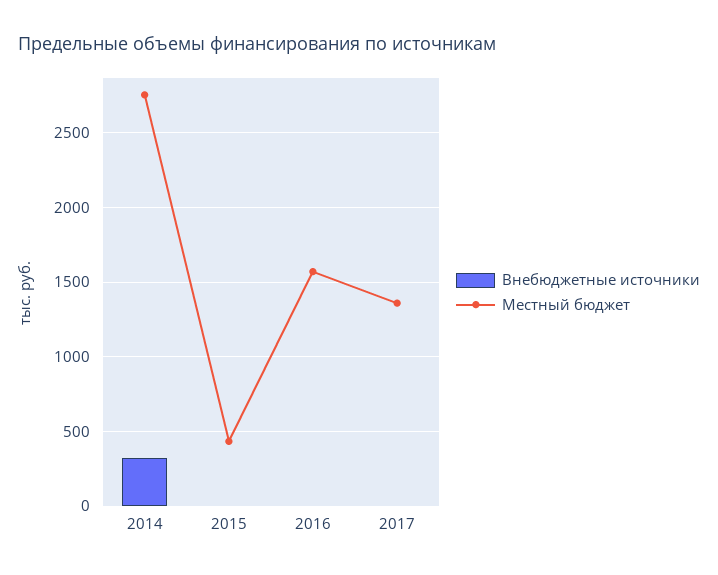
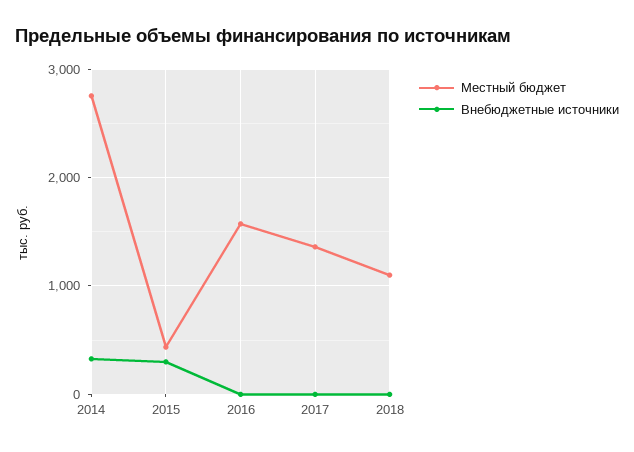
Внебюджетные источники, 2015: 0 -> 300
Местный бюджет, 2018: none -> 1100
Внебюджетные источники, 2018: none -> 0

